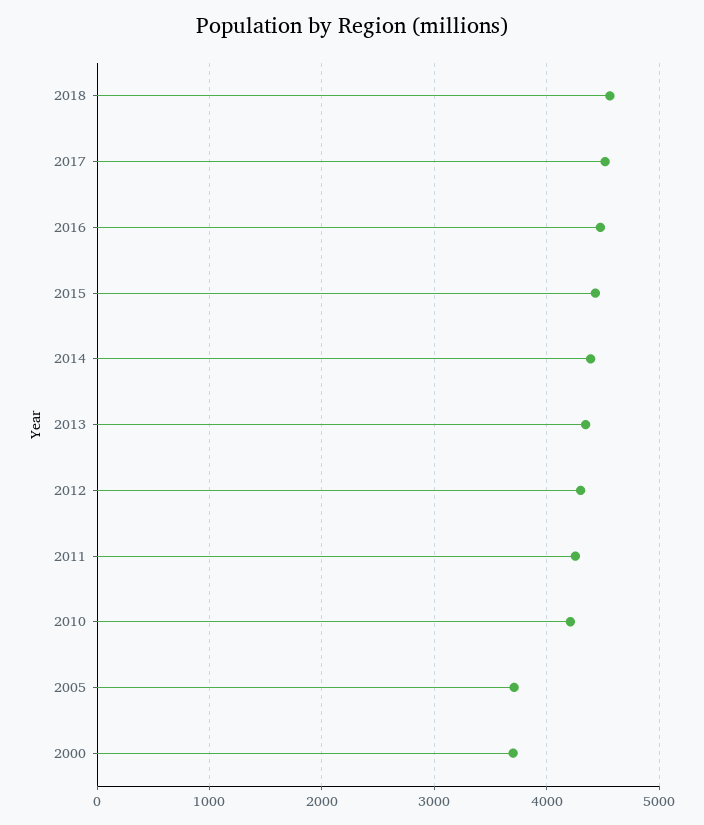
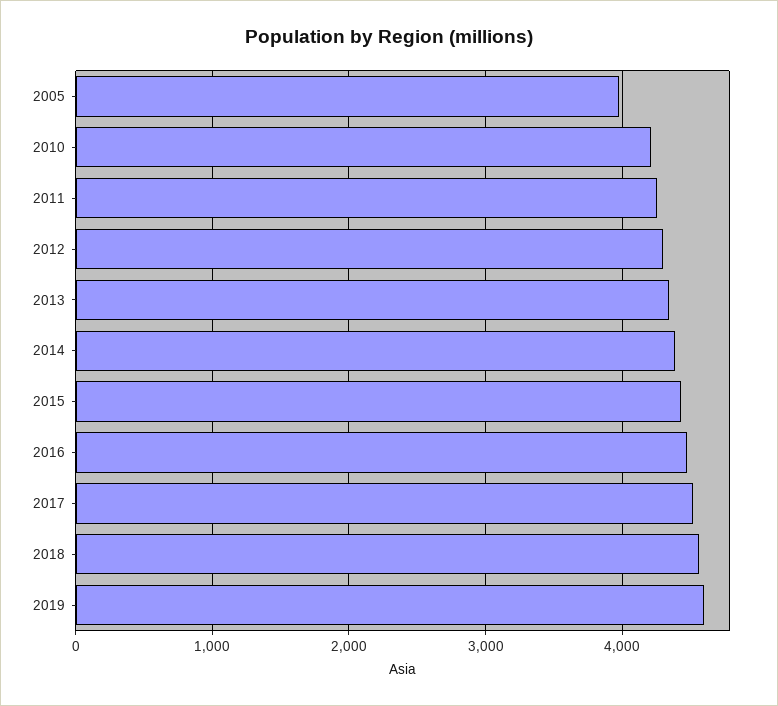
2005: 3700 -> 4000
2000: 3700 -> none
2019: none -> 4600

